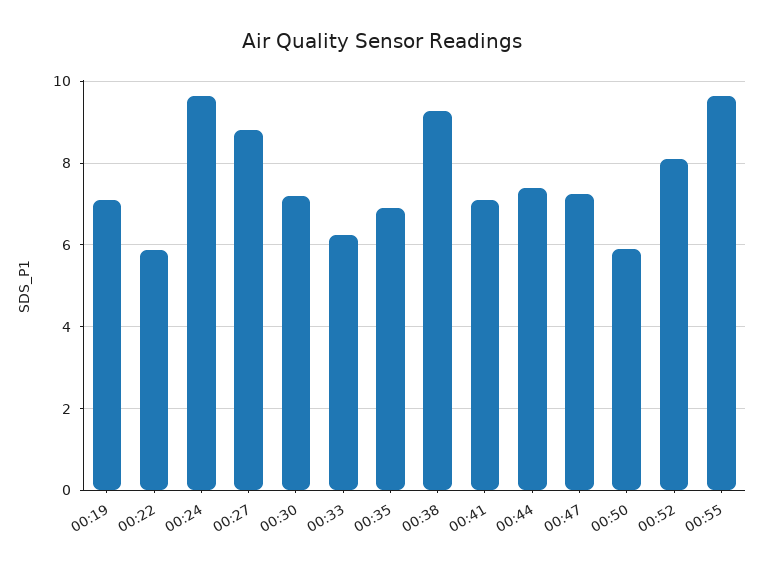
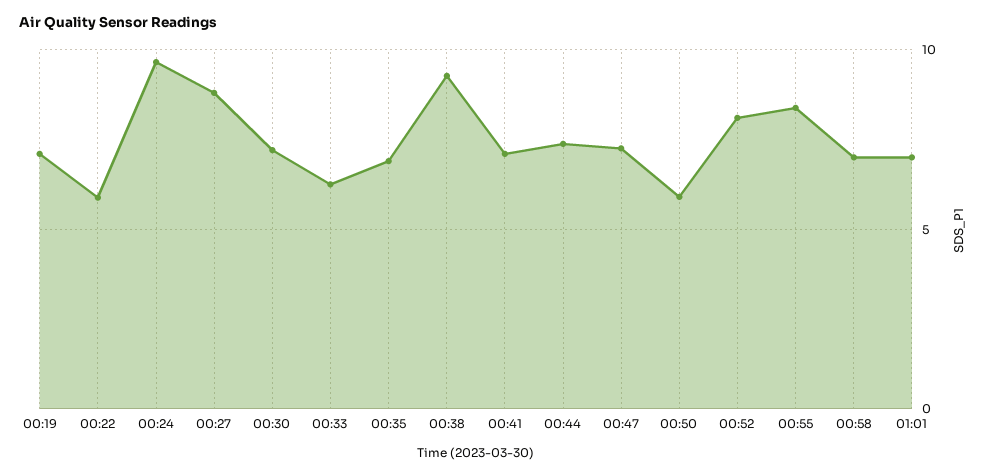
00:55: 9.6 -> 8.5
00:58: none -> 7
01:01: none -> 7

